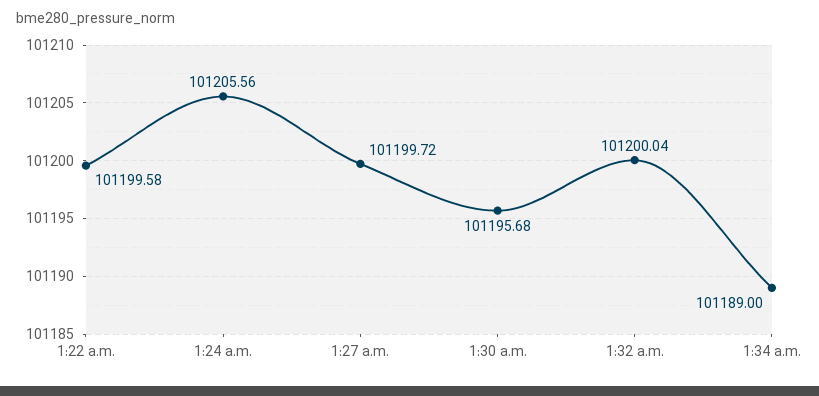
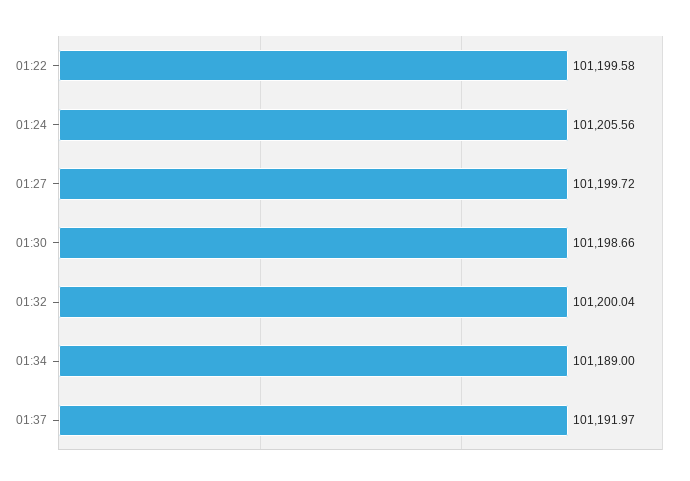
1:30 a.m.: 101195.68 -> 101198.66
01:37: none -> 101191.97

